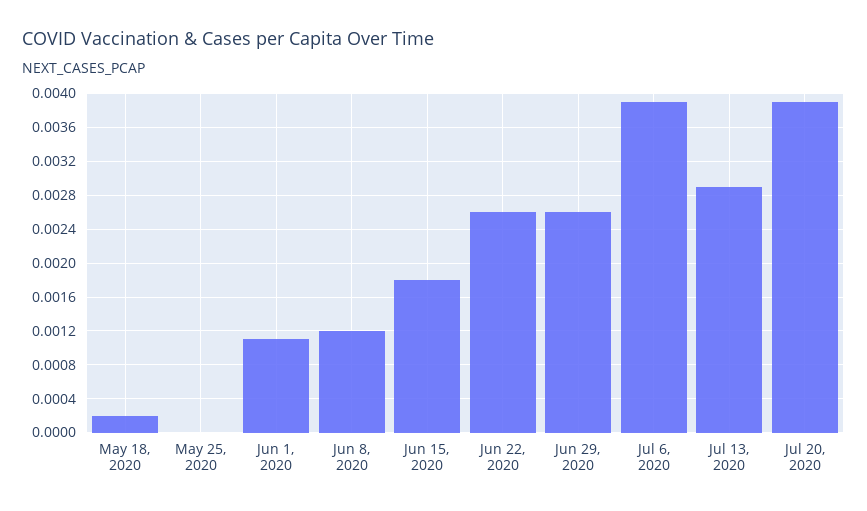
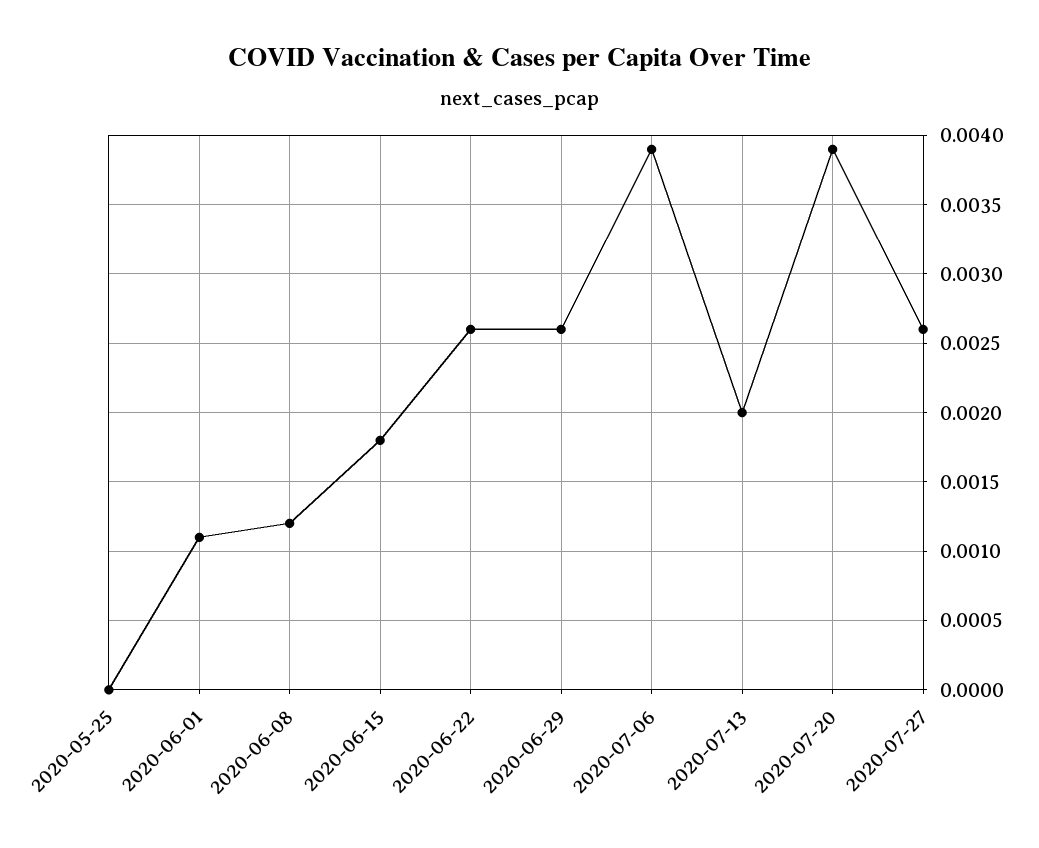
May 18, 2020: 0.0002 -> none
Jul 13, 2020: 0.0029 -> 0.002
2020-07-27: none -> 0.0026

